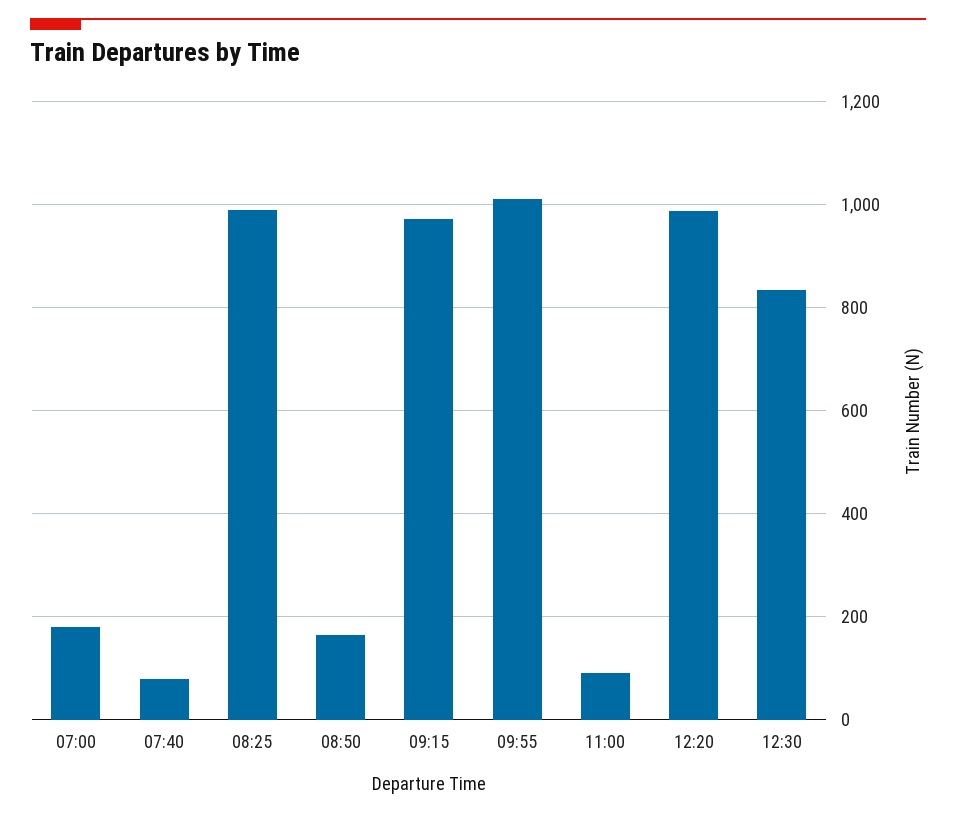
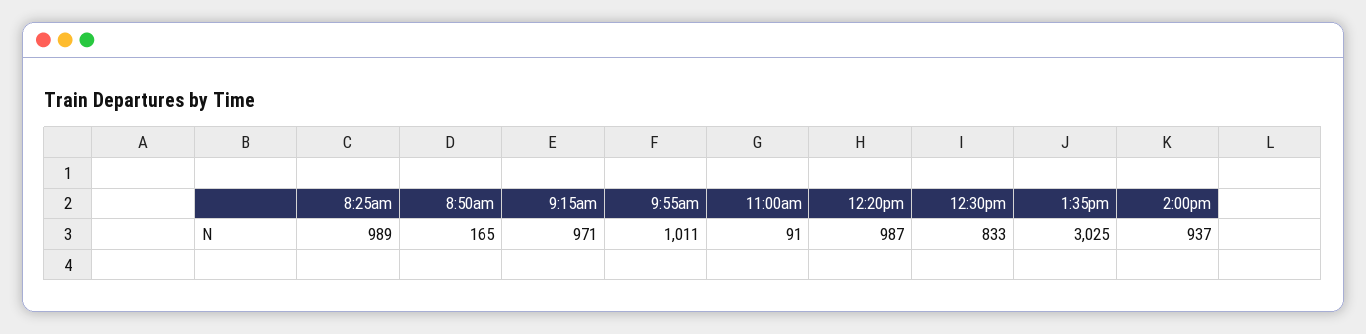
07:00: 180 -> none
07:40: 80 -> none
1:35pm: none -> 3025
2:00pm: none -> 937

